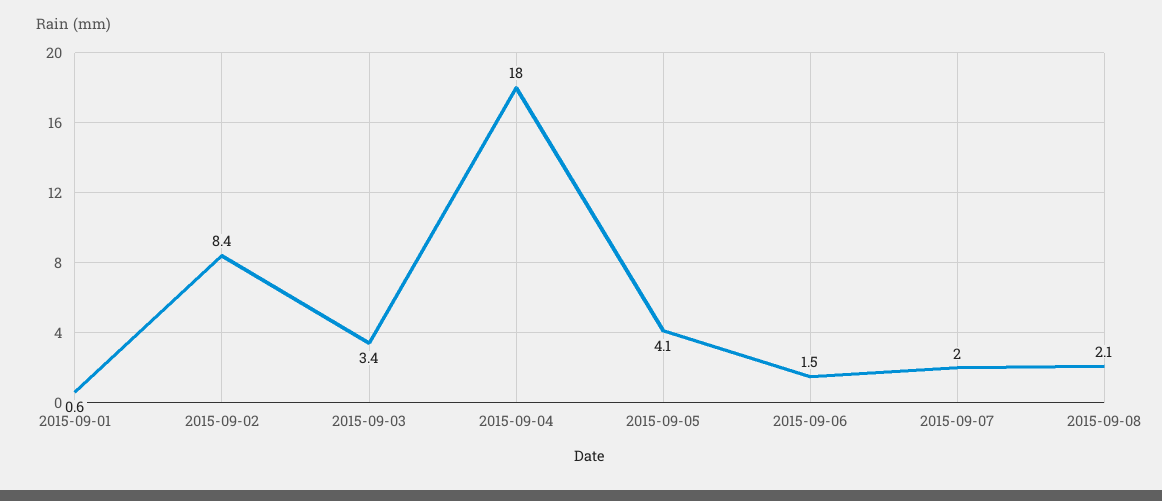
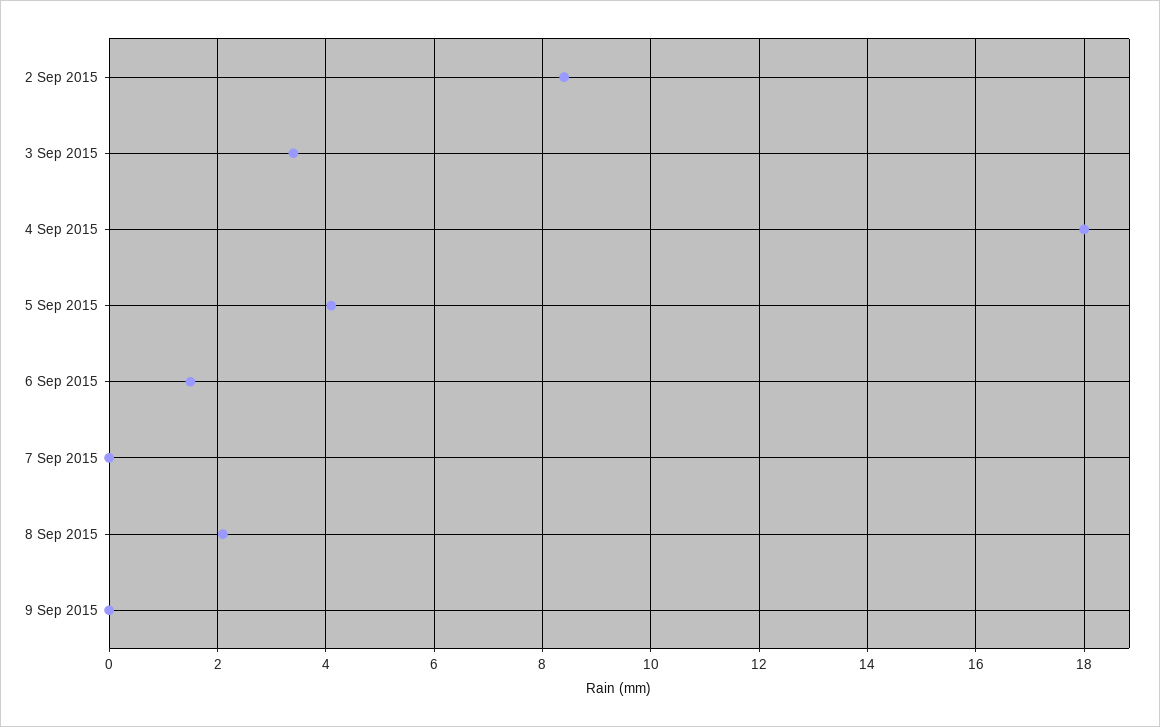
2015-09-01: 0.6 -> none
2015-09-07: 2 -> 0
9 Sep 2015: none -> 0

